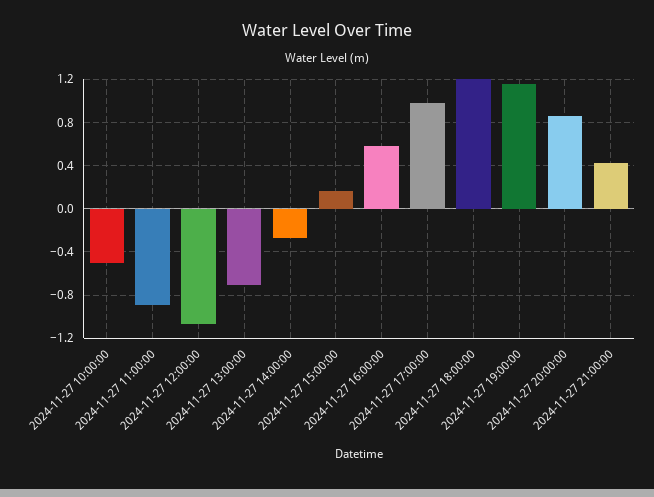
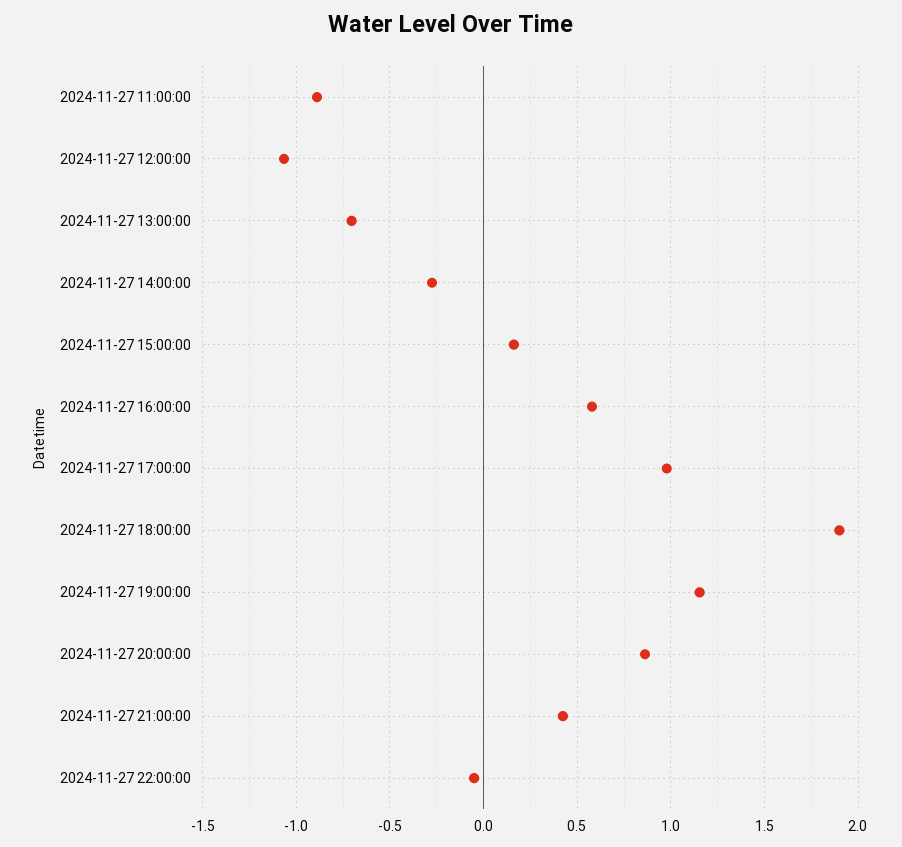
2024-11-27 10:00:00: -0.5 -> none
2024-11-27 18:00:00: 1.2 -> 1.9
2024-11-27 22:00:00: none -> -0.05

